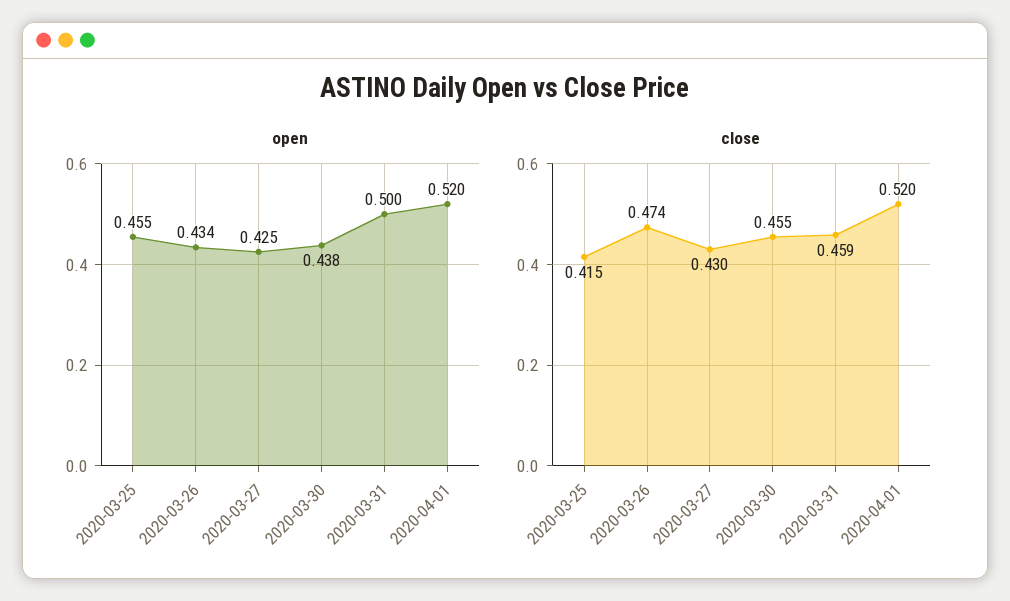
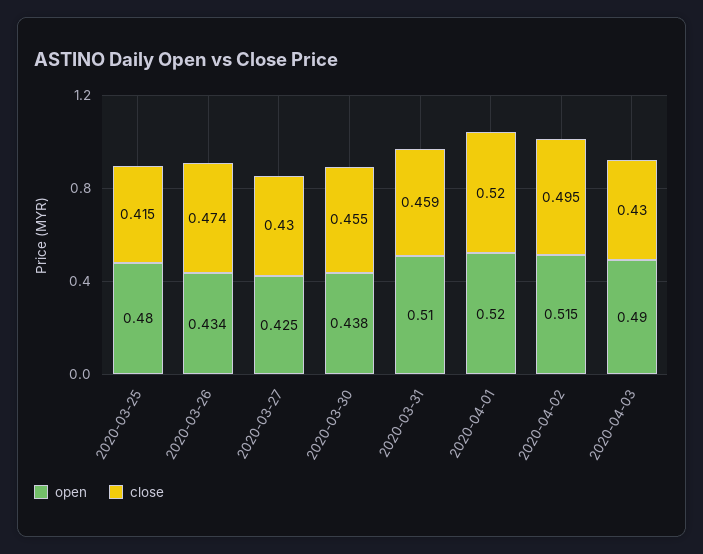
open, 2020-03-25: 0.455 -> 0.48
open, 2020-03-31: 0.5 -> 0.51
open, 2020-04-02: none -> 0.515
close, 2020-04-02: none -> 0.495
open, 2020-04-03: none -> 0.49
close, 2020-04-03: none -> 0.43

